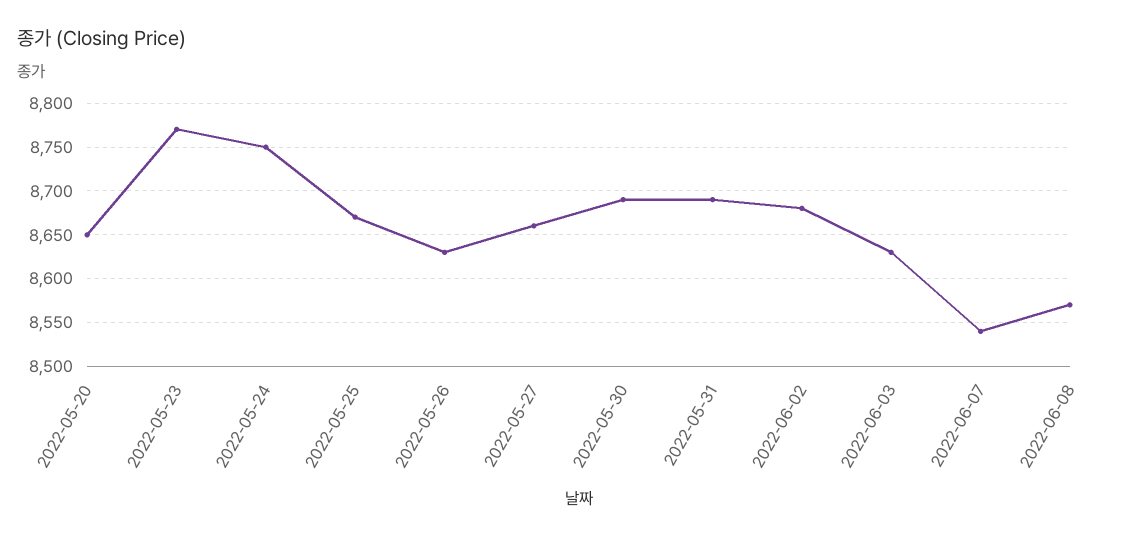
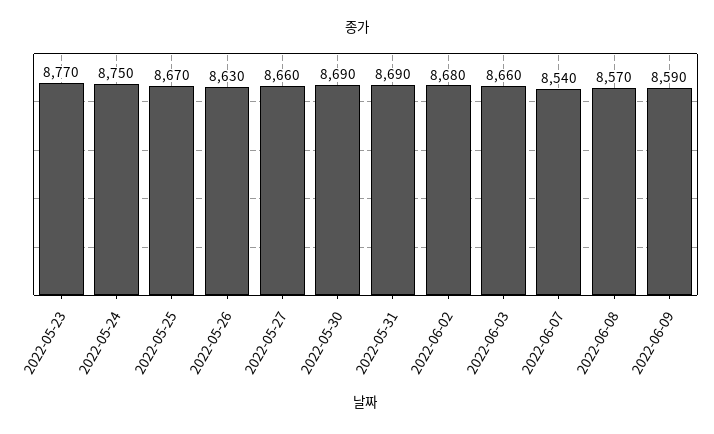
2022-05-20: 8650 -> none
2022-06-03: 8630 -> 8660
2022-06-09: none -> 8590

